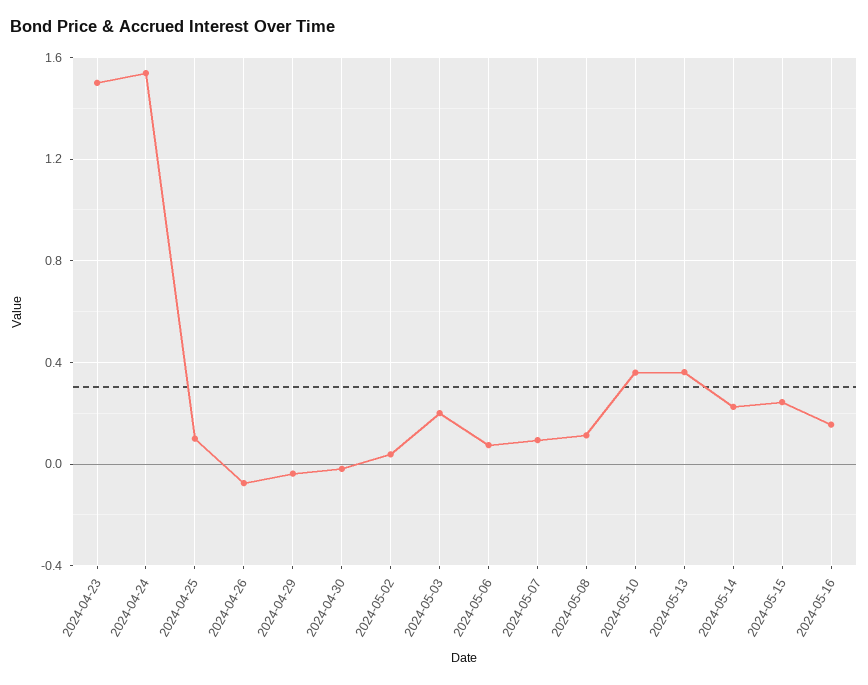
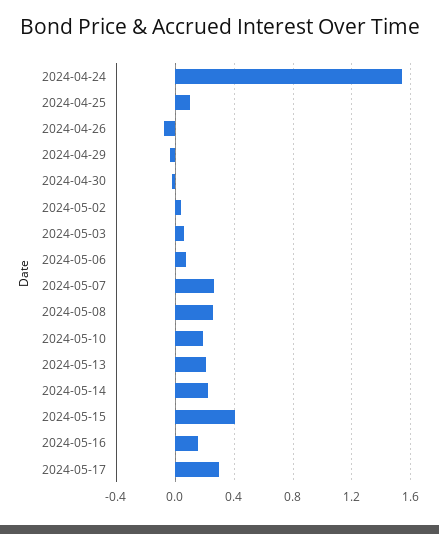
2024-04-23: 1.5 -> none
2024-05-03: 0.2 -> 0.05
2024-05-07: 0.1 -> 0.25
2024-05-08: 0.1 -> 0.25
2024-05-10: 0.35 -> 0.2
2024-05-13: 0.35 -> 0.2
2024-05-15: 0.25 -> 0.4
2024-05-17: none -> 0.3

